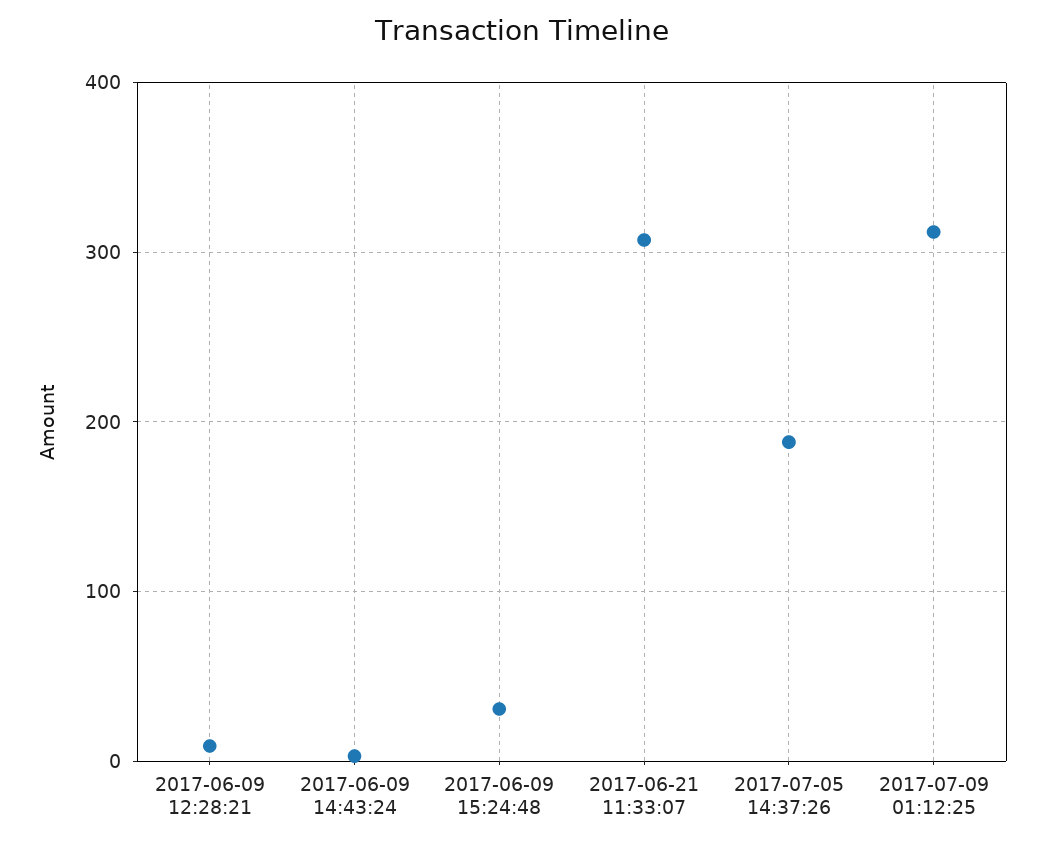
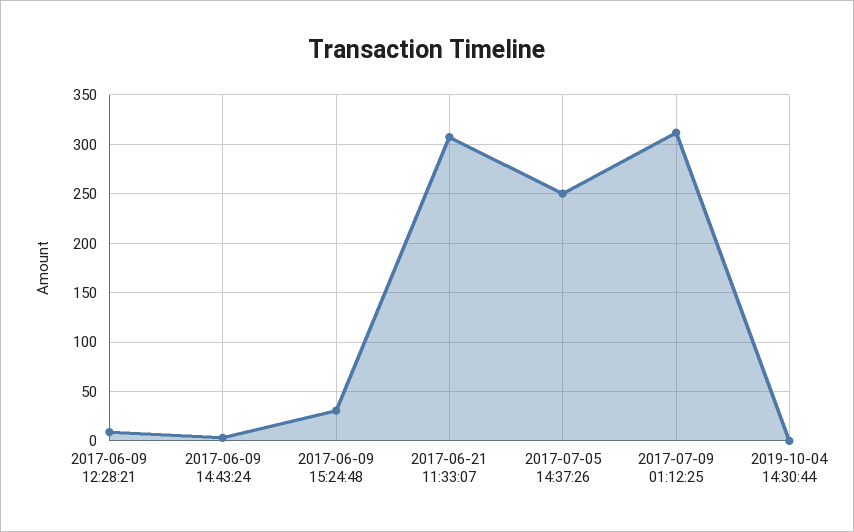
2017-07-05 14:37:26: 190 -> 250
2019-10-04 14:30:44: none -> 0

